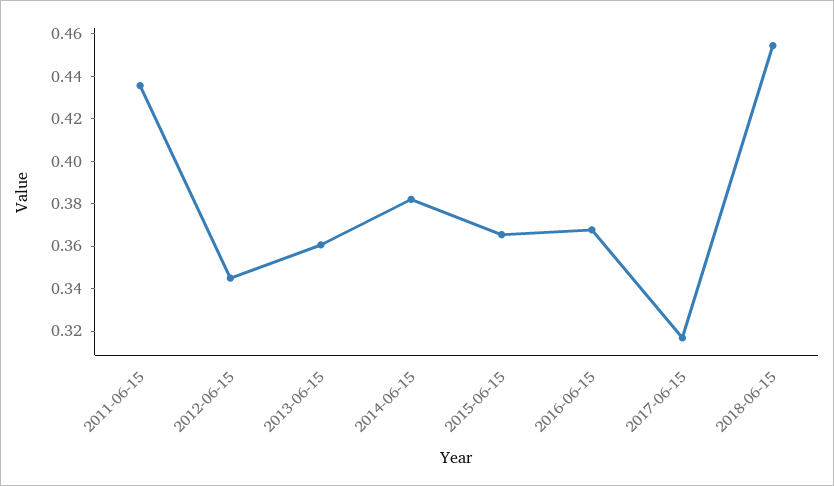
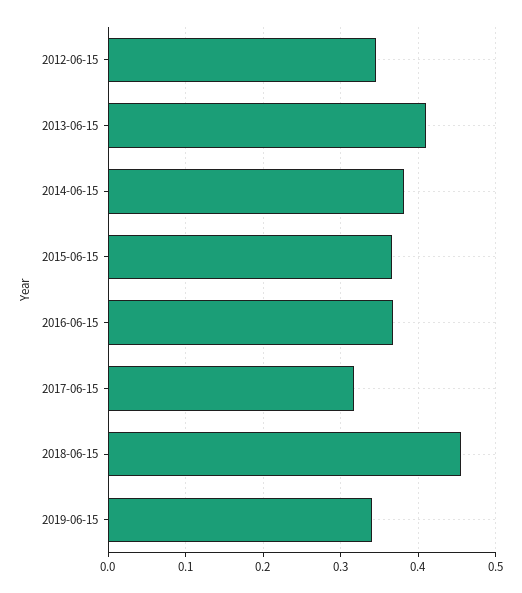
2011-06-15: 0.435 -> none
2013-06-15: 0.36 -> 0.41
2019-06-15: none -> 0.34

